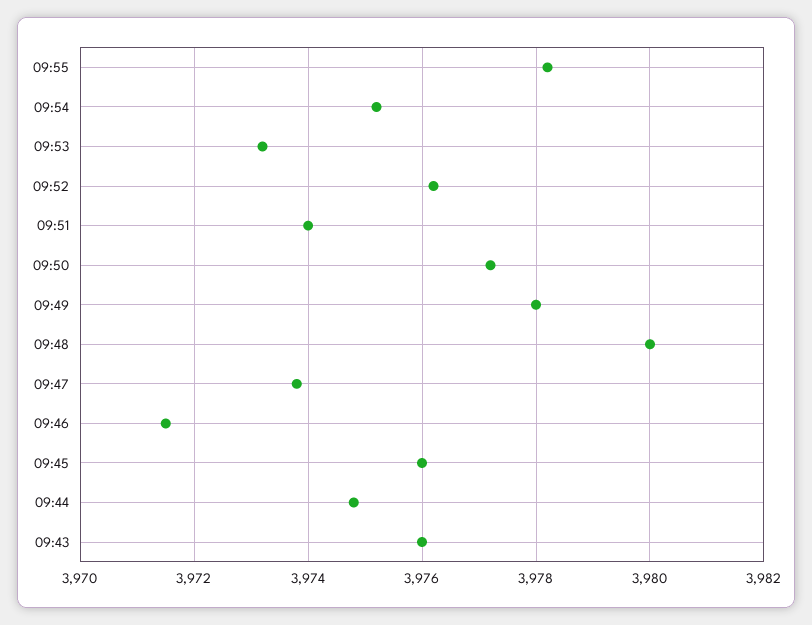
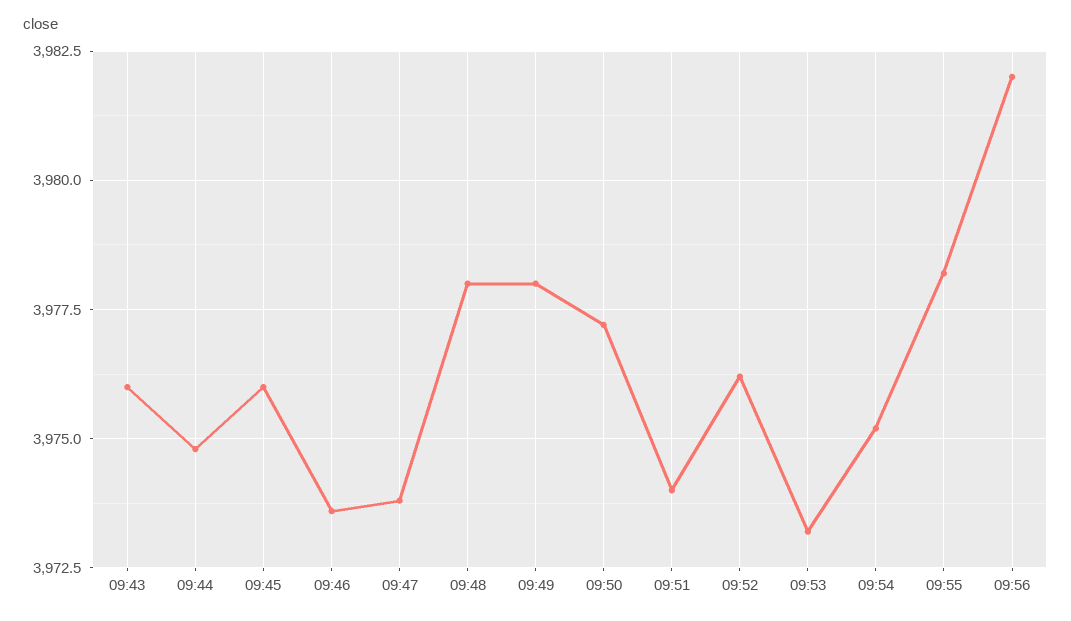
09:48: 3980 -> 3978
09:46: 3971.5 -> 3973.5
09:56: none -> 3982

